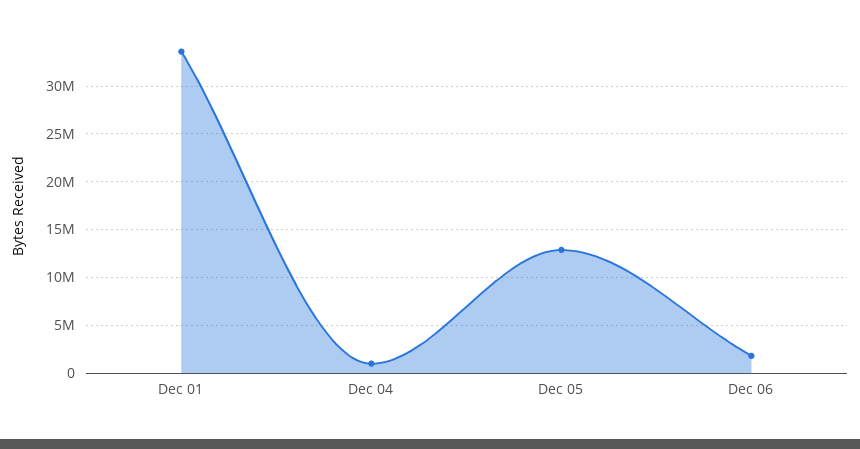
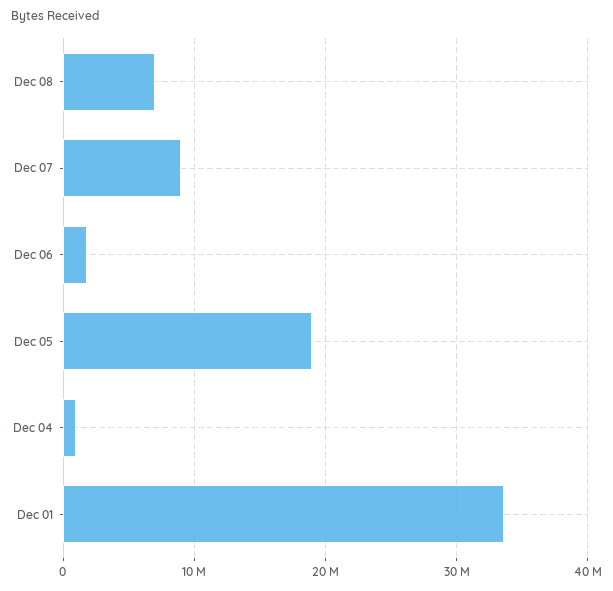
Dec 05: 13000000 -> 19000000
Dec 08: none -> 7000000
Dec 07: none -> 9000000

